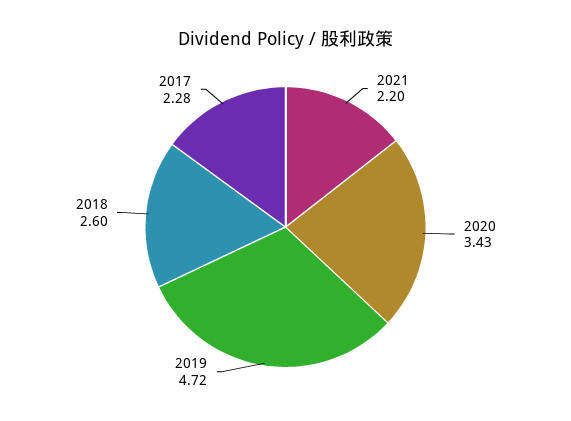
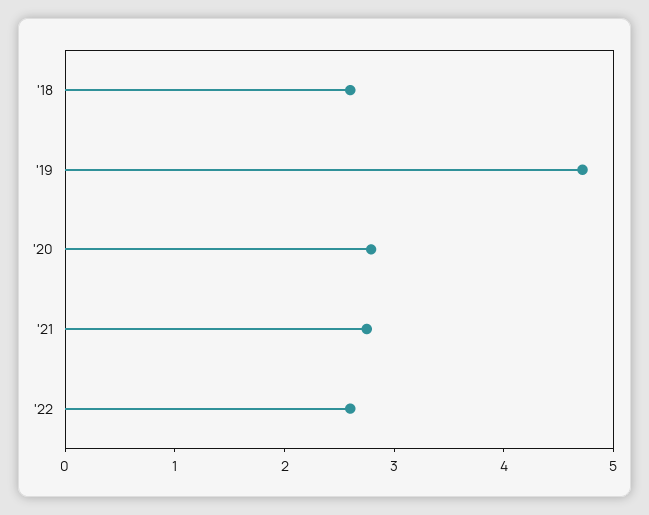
2021: 2.2 -> 2.8
2020: 3.43 -> 2.8
2017: 2.28 -> none
'22: none -> 2.6

